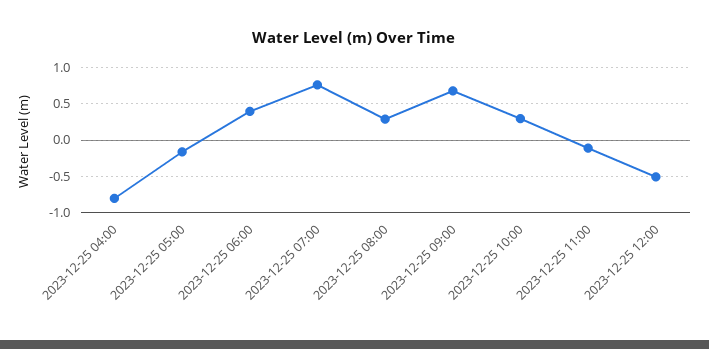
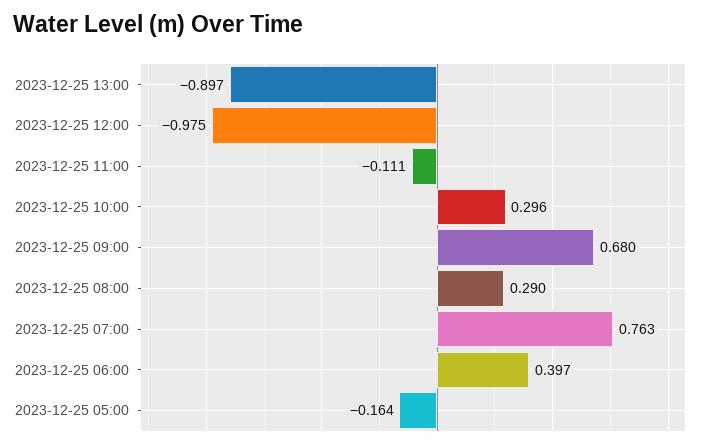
2023-12-25 04:00: -0.8 -> none
2023-12-25 12:00: -0.5 -> -0.975
2023-12-25 13:00: none -> -0.897

